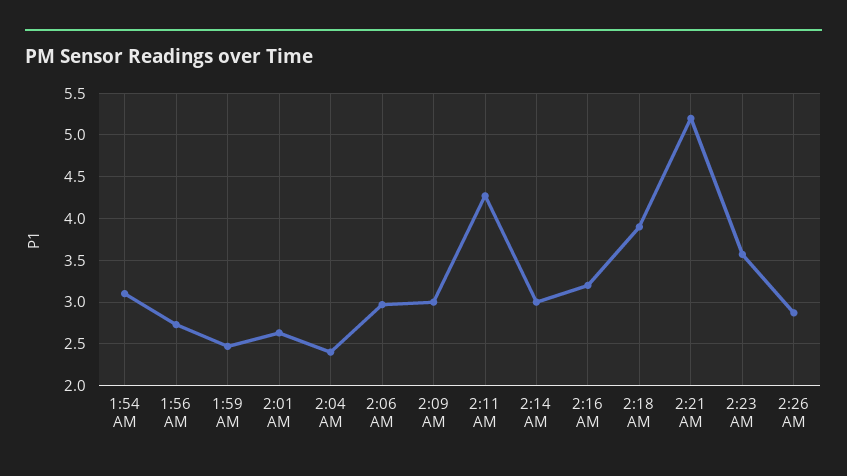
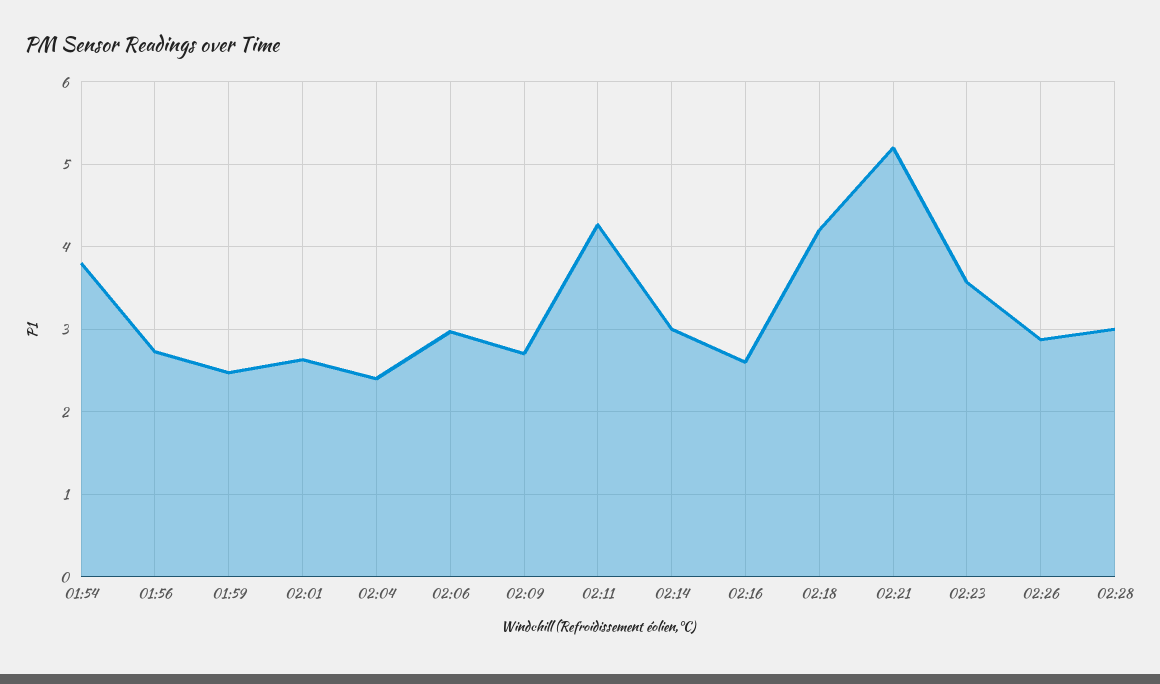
1:54 AM: 3.1 -> 3.8
2:09 AM: 3 -> 2.7
2:16 AM: 3.2 -> 2.6
2:18 AM: 3.9 -> 4.2
02:28: none -> 3

